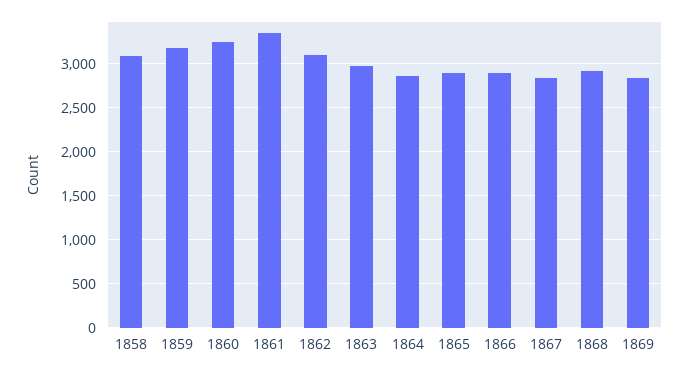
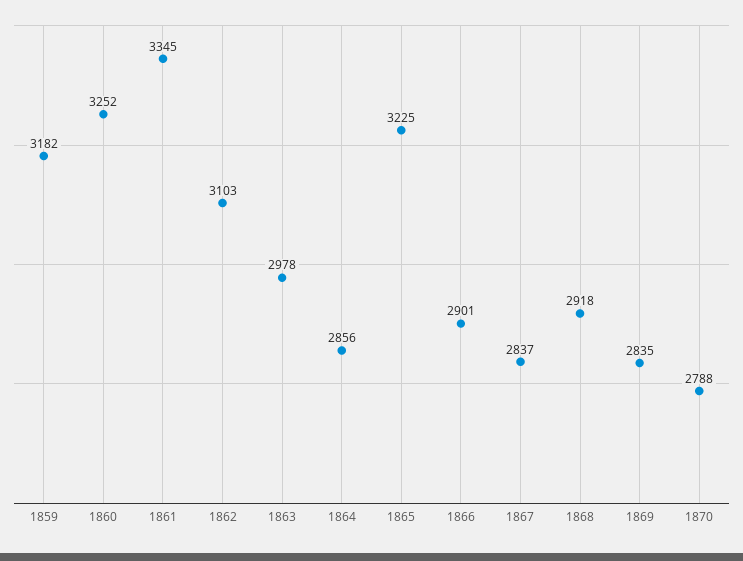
1858: 3100 -> none
1865: 2900 -> 3225
1870: none -> 2788

